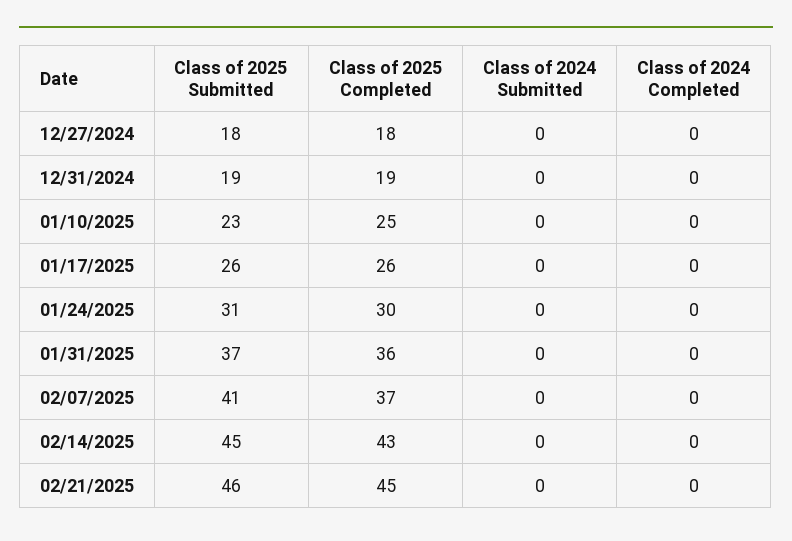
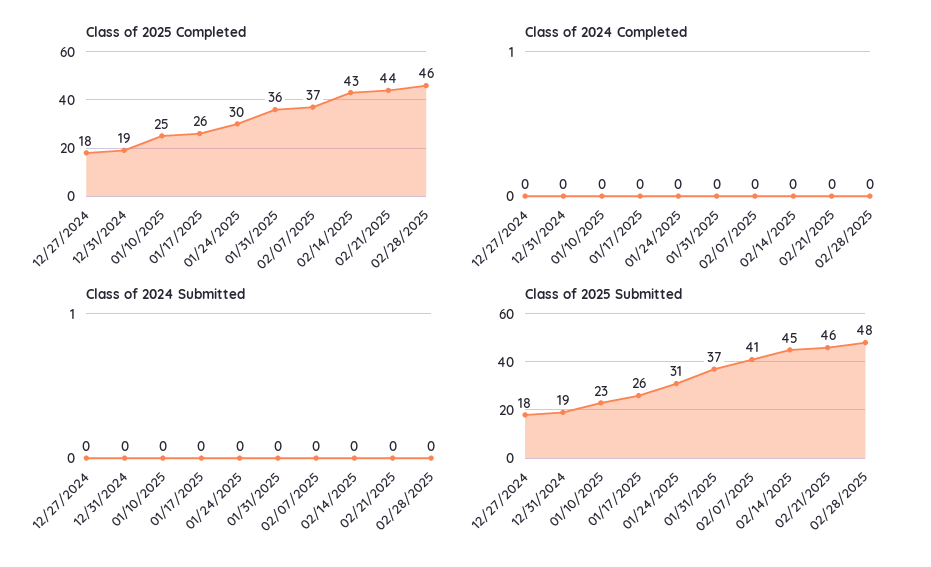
Class of 2025 Completed, 02/21/2025: 45 -> 44
Class of 2025 Completed, 02/28/2025: none -> 46
Class of 2024 Completed, 02/28/2025: none -> 0
Class of 2024 Submitted, 02/28/2025: none -> 0
Class of 2025 Submitted, 02/28/2025: none -> 48

